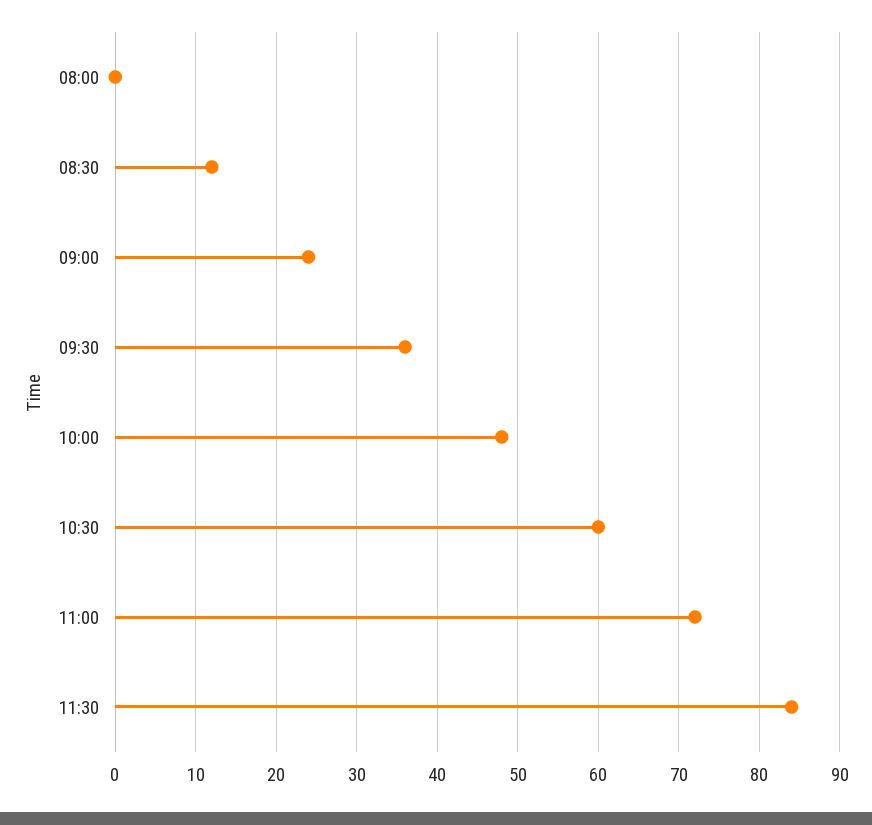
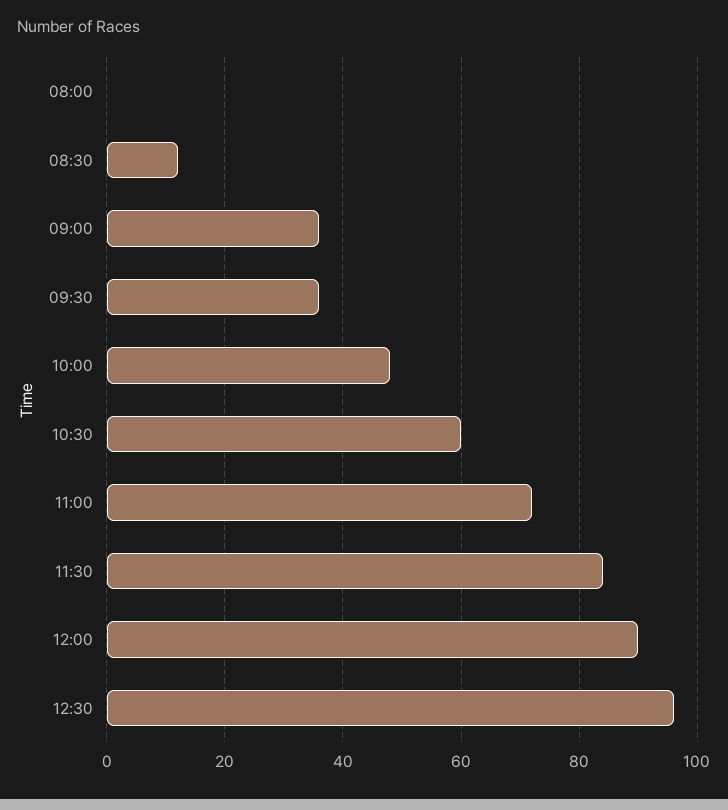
09:00: 24 -> 35
12:00: none -> 90
12:30: none -> 95

